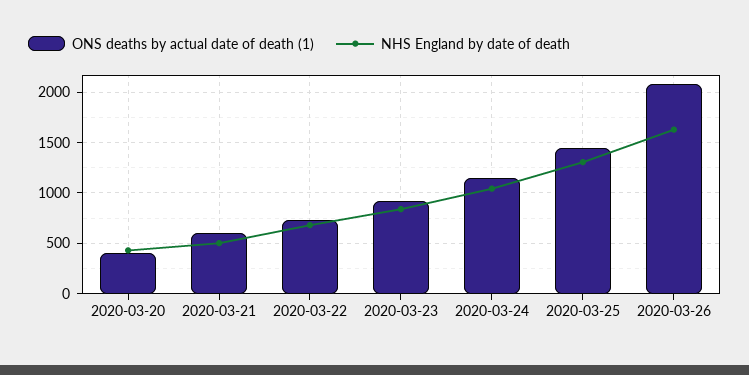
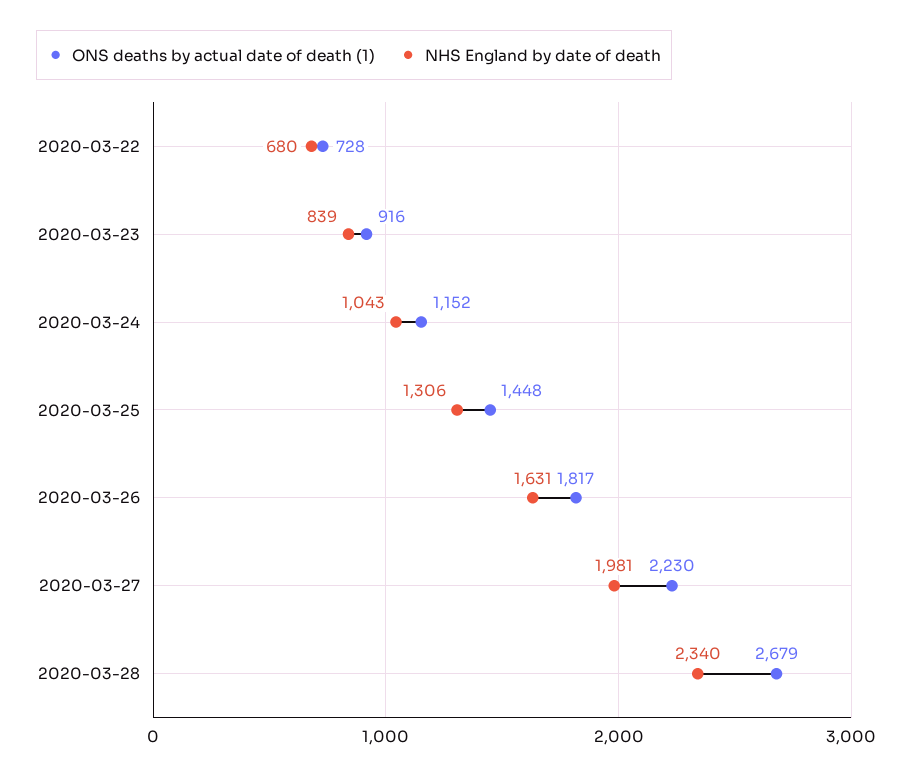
ONS deaths by actual date of death (1), 2020-03-20: 400 -> none
NHS England by date of death, 2020-03-20: 400 -> none
ONS deaths by actual date of death (1), 2020-03-21: 600 -> none
NHS England by date of death, 2020-03-21: 500 -> none
ONS deaths by actual date of death (1), 2020-03-26: 2100 -> 1817
ONS deaths by actual date of death (1), 2020-03-27: none -> 2230
NHS England by date of death, 2020-03-27: none -> 1981
ONS deaths by actual date of death (1), 2020-03-28: none -> 2679
NHS England by date of death, 2020-03-28: none -> 2340

